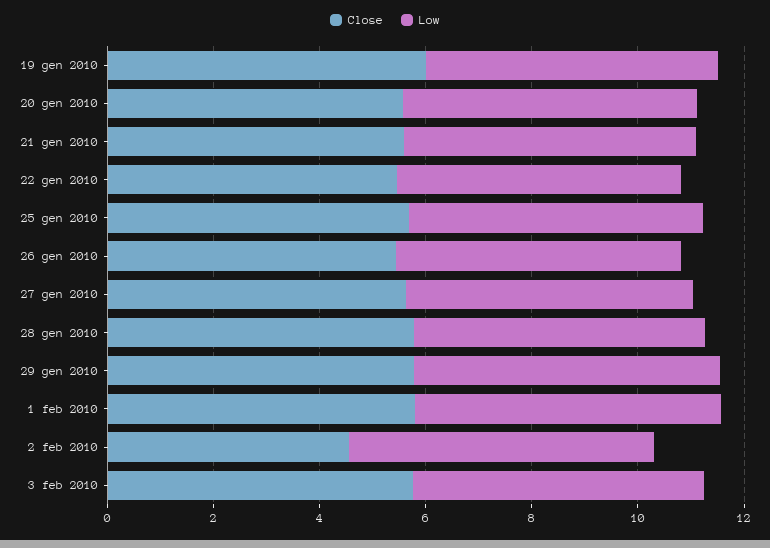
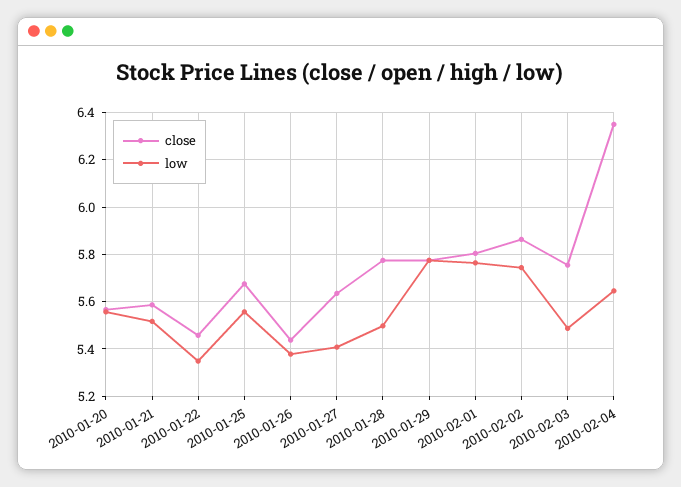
Close, 19 gen 2010: 6 -> none
Low, 19 gen 2010: 5.5 -> none
Close, 2 feb 2010: 4.5 -> 5.85
Close, 2010-02-04: none -> 6.35
Low, 2010-02-04: none -> 5.65

